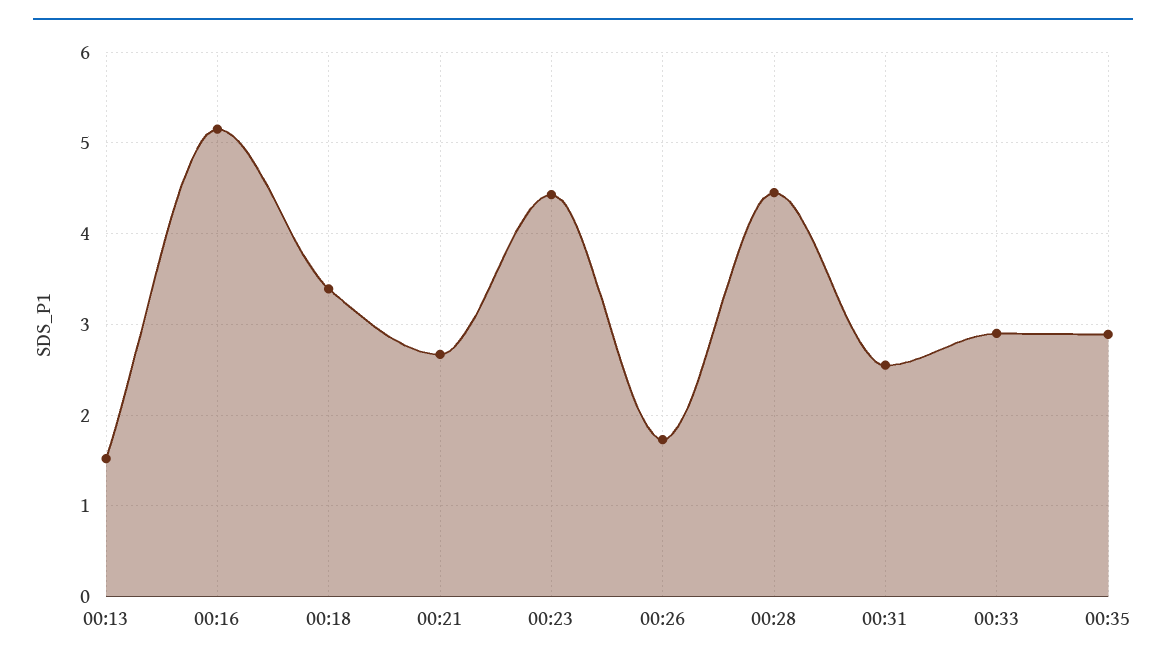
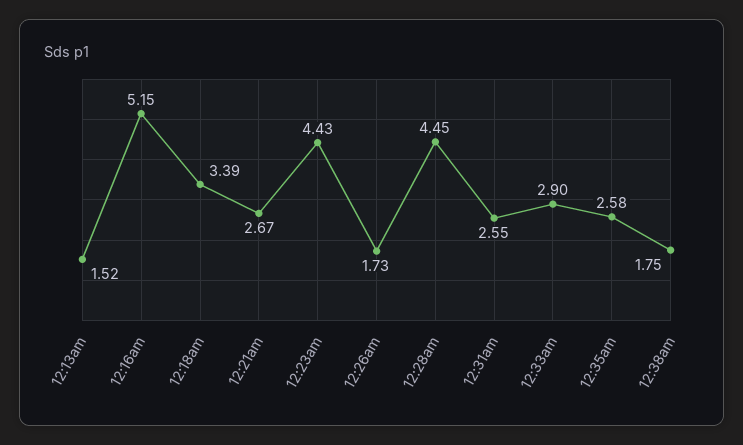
00:35: 2.9 -> 2.58
12:38am: none -> 1.75

